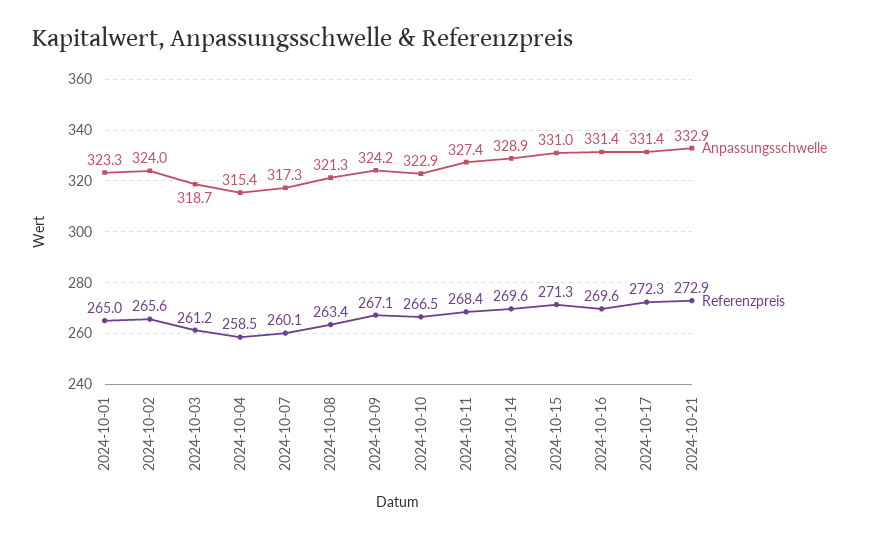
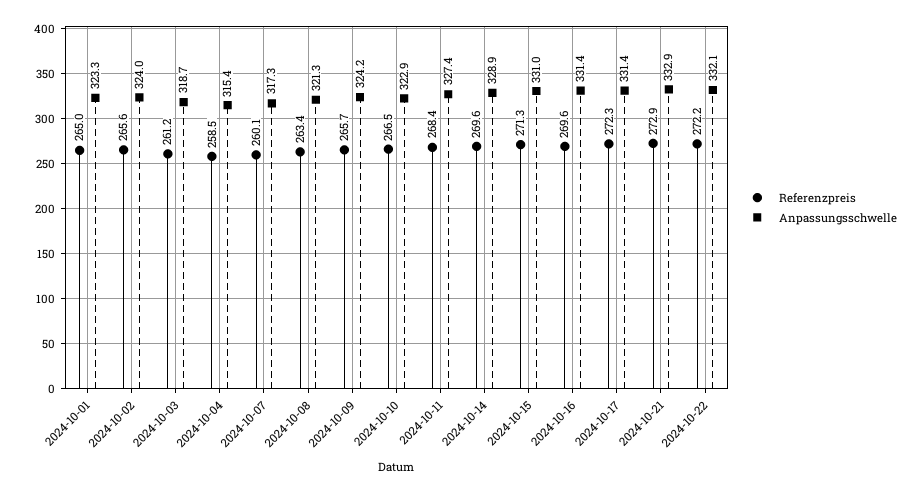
Referenzpreis, 2024-10-09: 267.1 -> 265.7
Referenzpreis, 2024-10-22: none -> 272.2
Anpassungsschwelle, 2024-10-22: none -> 332.1

